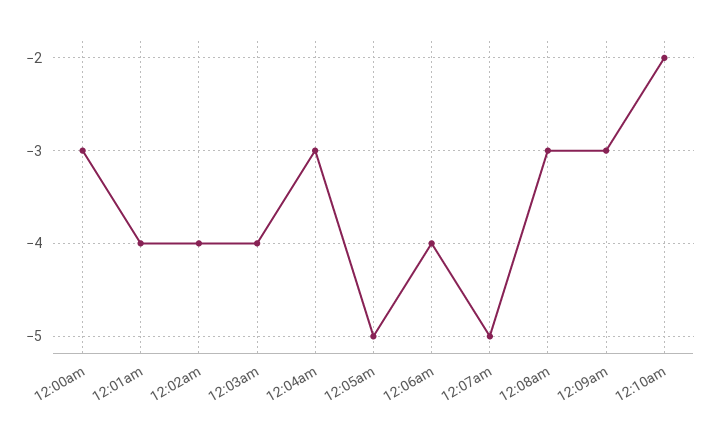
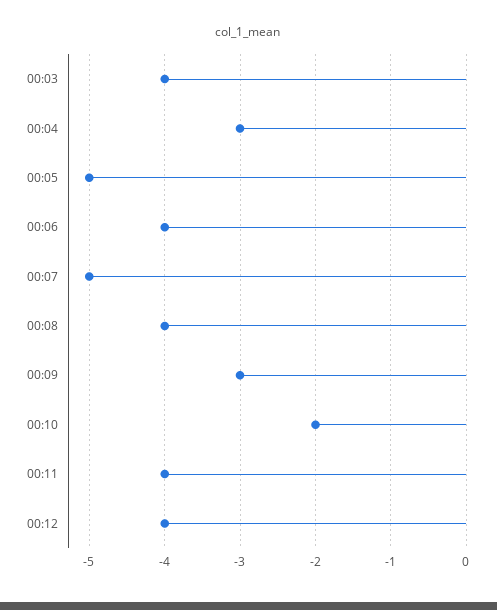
12:00am: -3 -> none
12:01am: -4 -> none
12:02am: -4 -> none
12:08am: -3 -> -4
00:11: none -> -4
00:12: none -> -4

